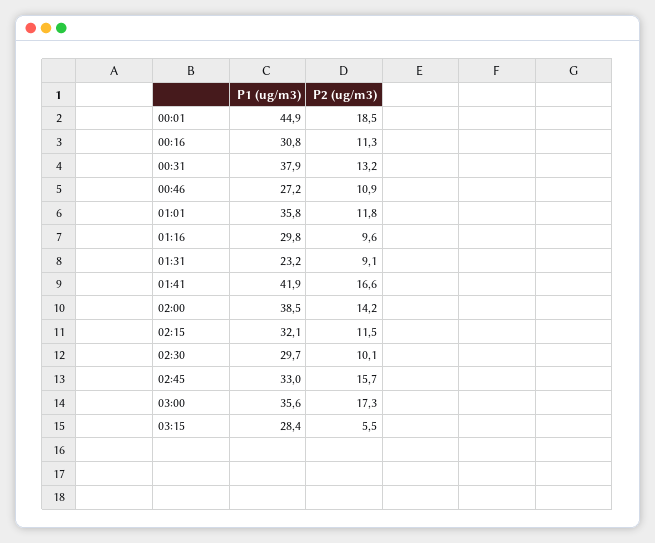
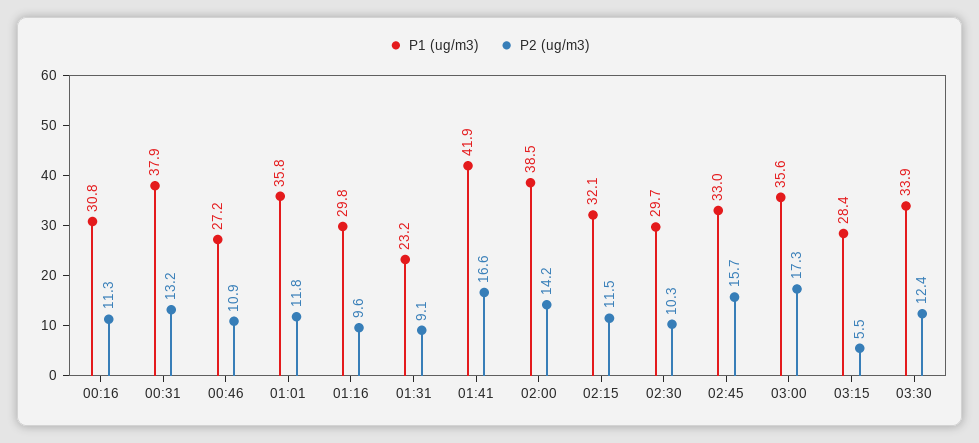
P1 (ug/m3), 00:01: 44.9 -> none
P2 (ug/m3), 00:01: 18.5 -> none
P2 (ug/m3), 02:30: 10.1 -> 10.3
P1 (ug/m3), 03:30: none -> 33.9
P2 (ug/m3), 03:30: none -> 12.4

